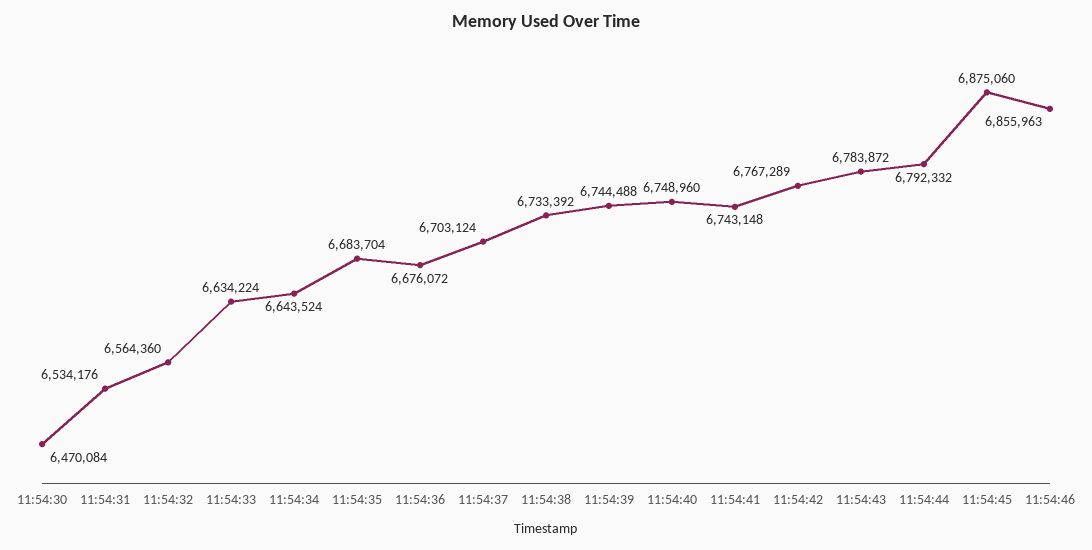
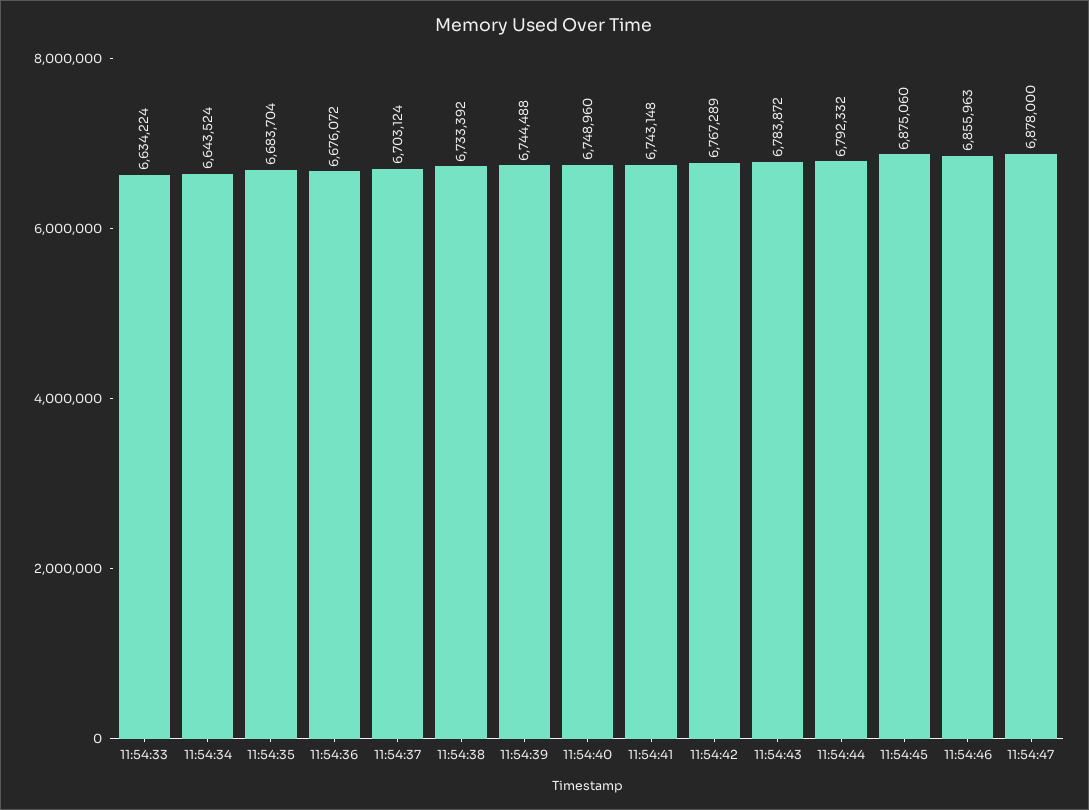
11:54:30: 6470084 -> none
11:54:31: 6534176 -> none
11:54:32: 6564360 -> none
11:54:47: none -> 6878000

